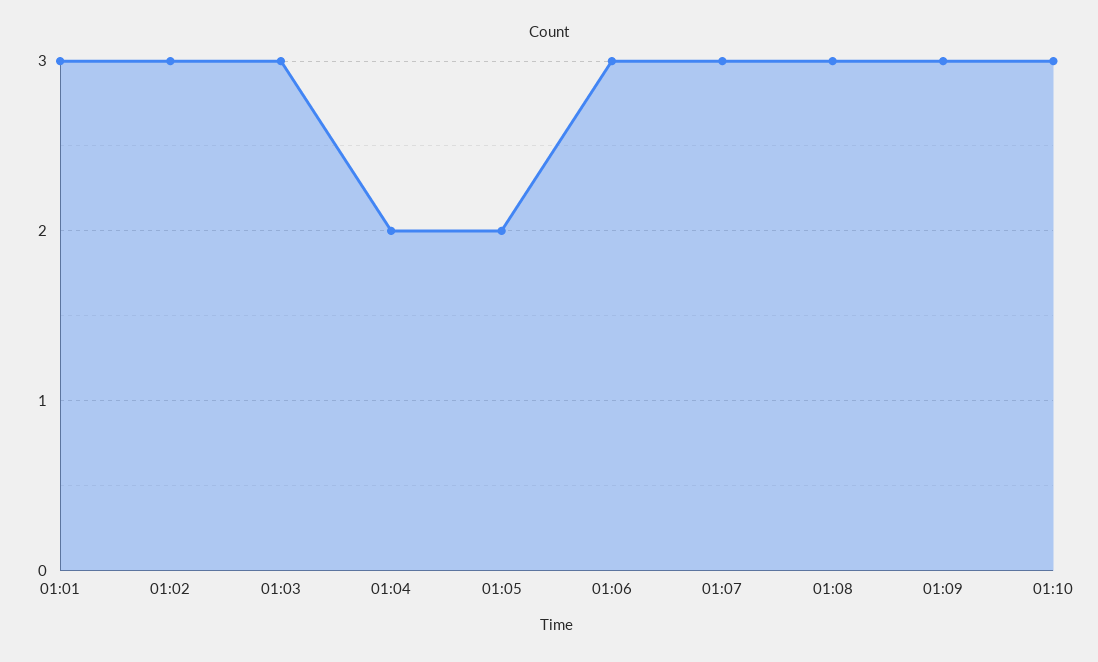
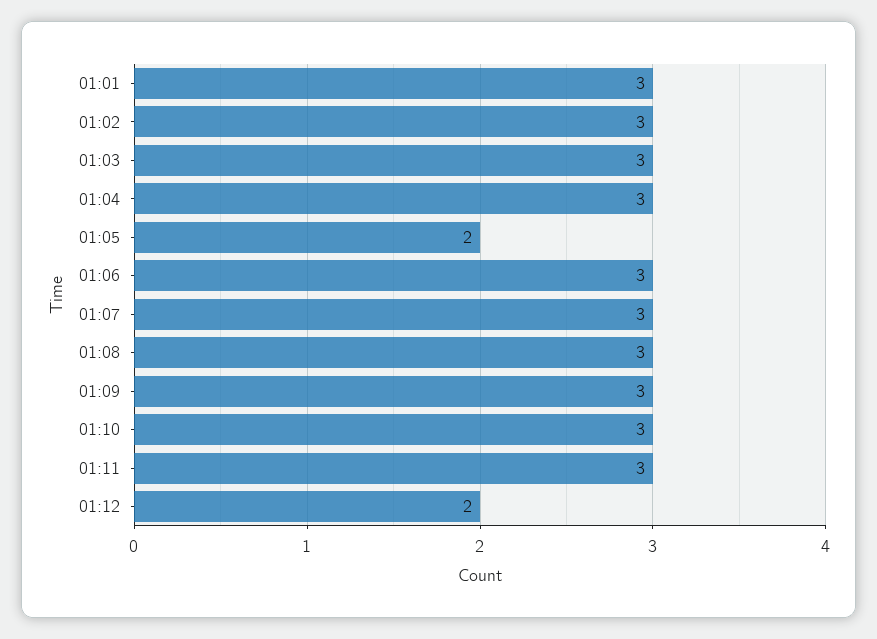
01:04: 2 -> 3
01:11: none -> 3
01:12: none -> 2

